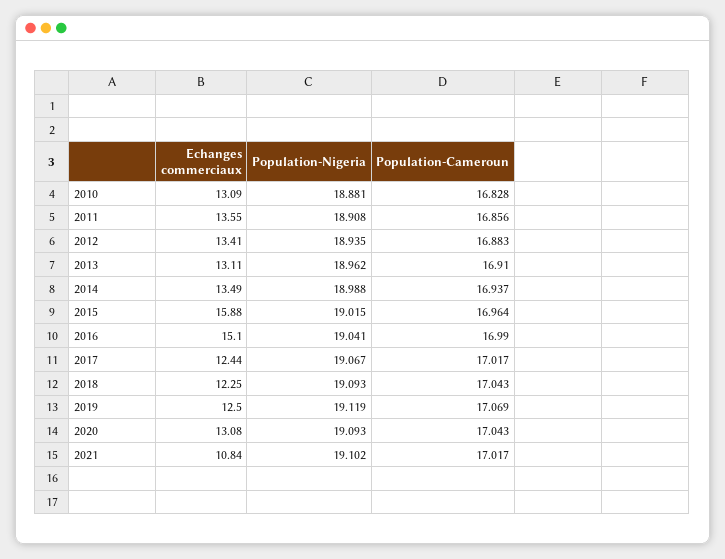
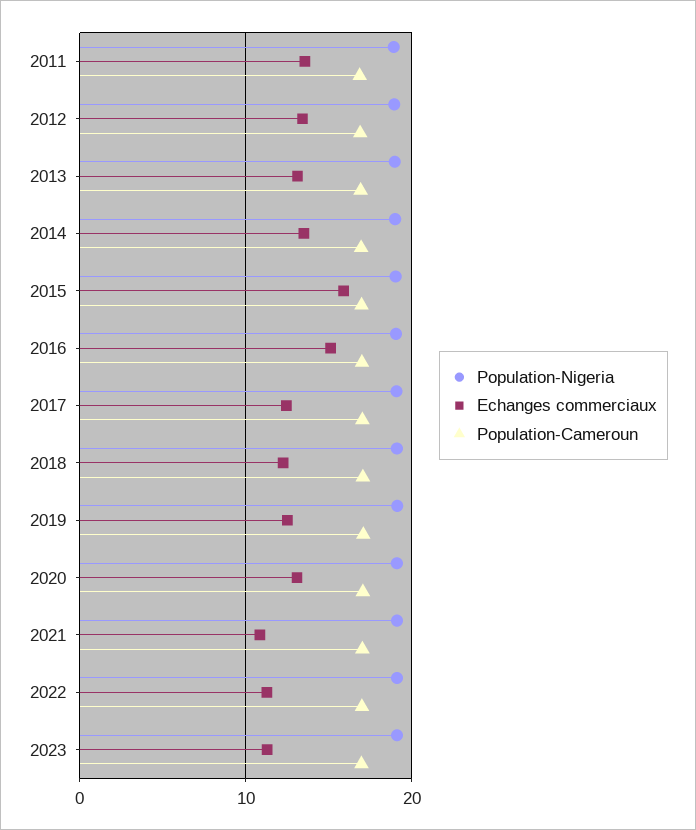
Echanges commerciaux, 2010: 13.09 -> none
Population-Nigeria, 2010: 18.881 -> none
Population-Cameroun, 2010: 16.828 -> none
Population-Nigeria, 2022: none -> 19
Echanges commerciaux, 2022: none -> 11
Population-Cameroun, 2022: none -> 17
Population-Nigeria, 2023: none -> 19
Echanges commerciaux, 2023: none -> 11
Population-Cameroun, 2023: none -> 17

